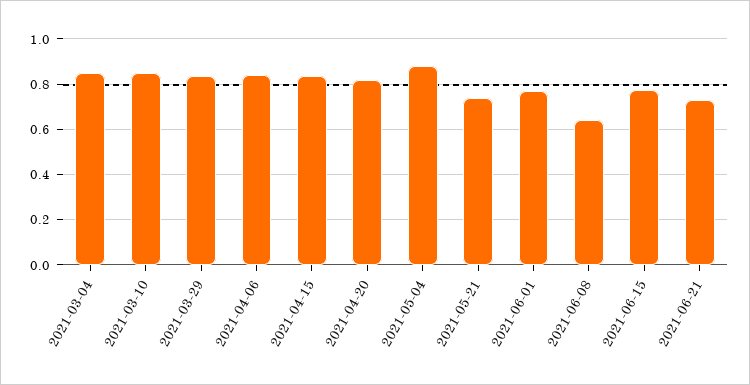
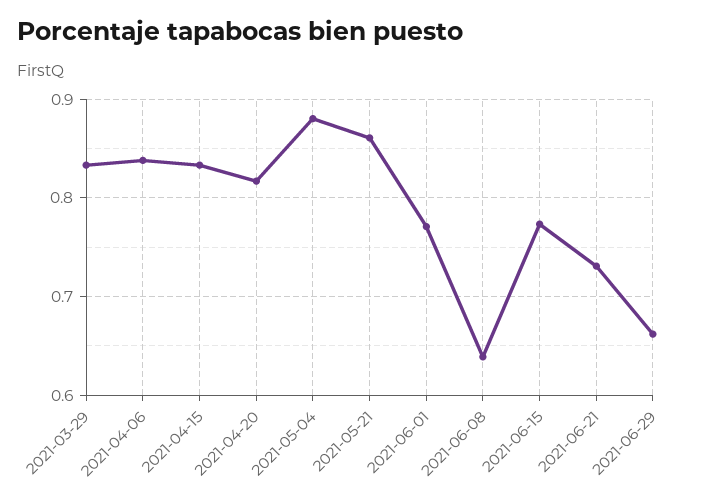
2021-03-04: 0.85 -> none
2021-03-10: 0.85 -> none
2021-05-21: 0.75 -> 0.86
2021-06-29: none -> 0.66

